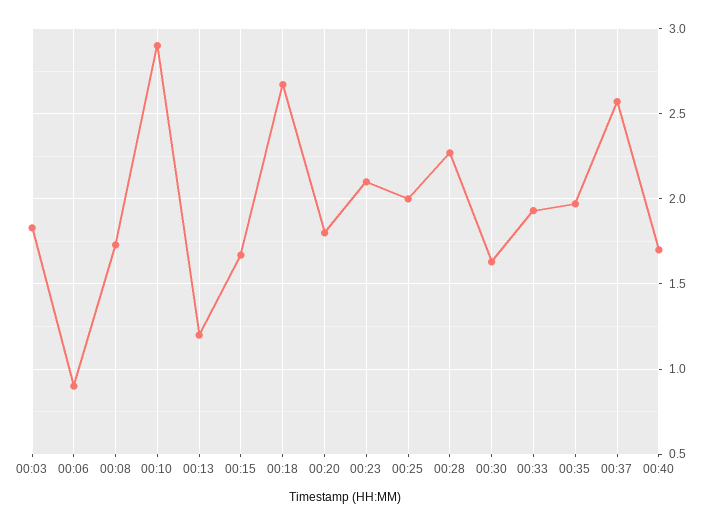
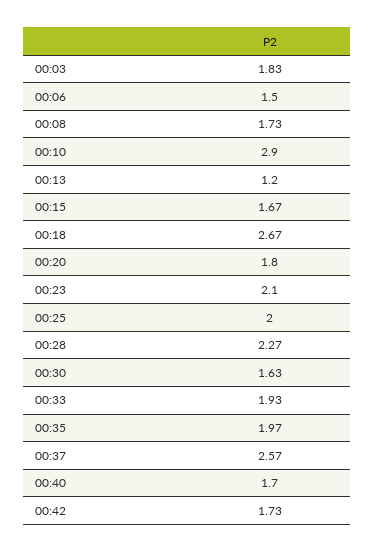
00:06: 0.9 -> 1.5
00:42: none -> 1.73

